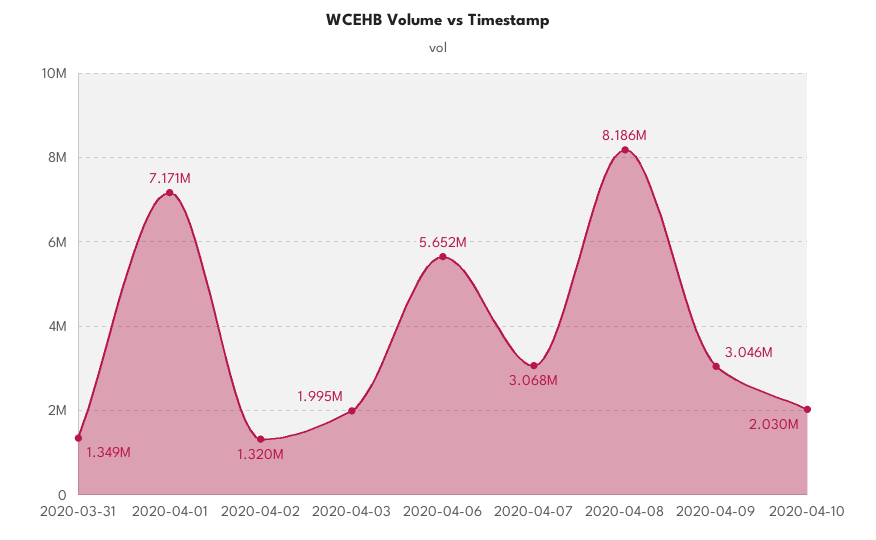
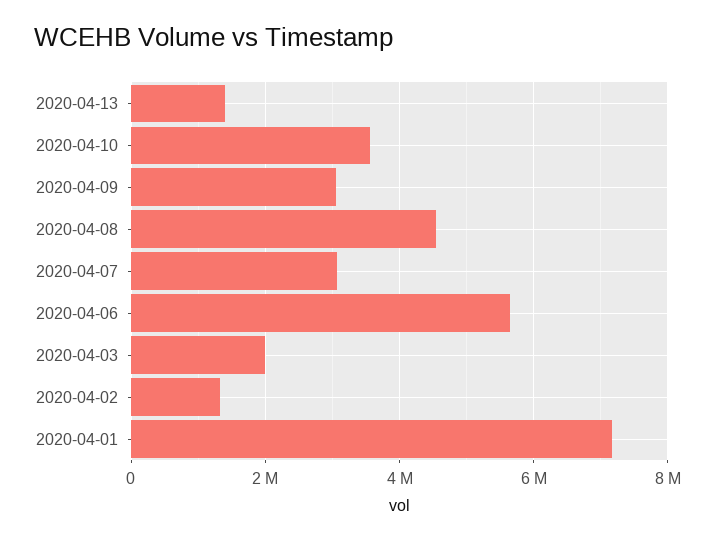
2020-03-31: 1349000 -> none
2020-04-08: 8186000 -> 4600000
2020-04-10: 2030000 -> 3600000
2020-04-13: none -> 1400000

